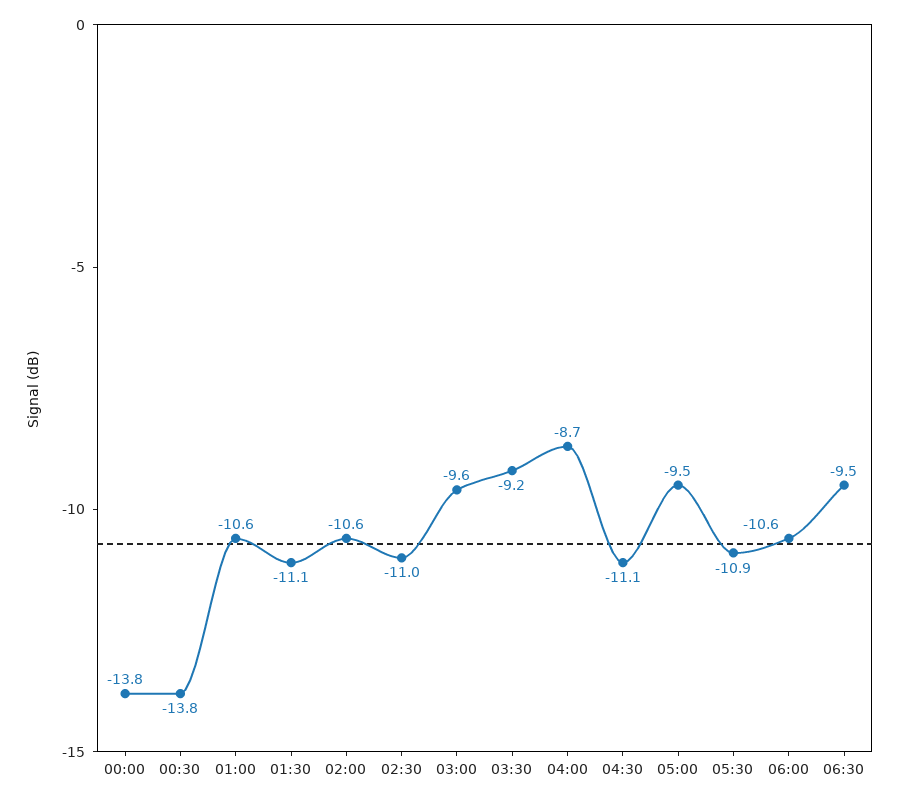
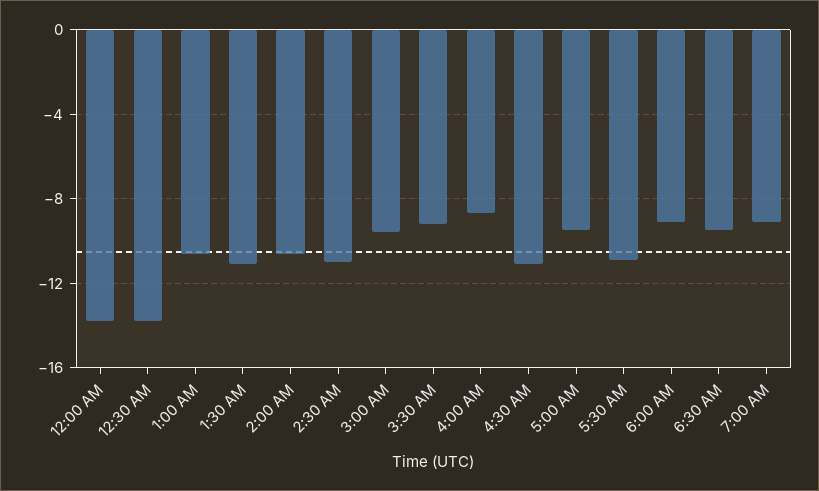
06:00: -10.6 -> -9
7:00 AM: none -> -9

